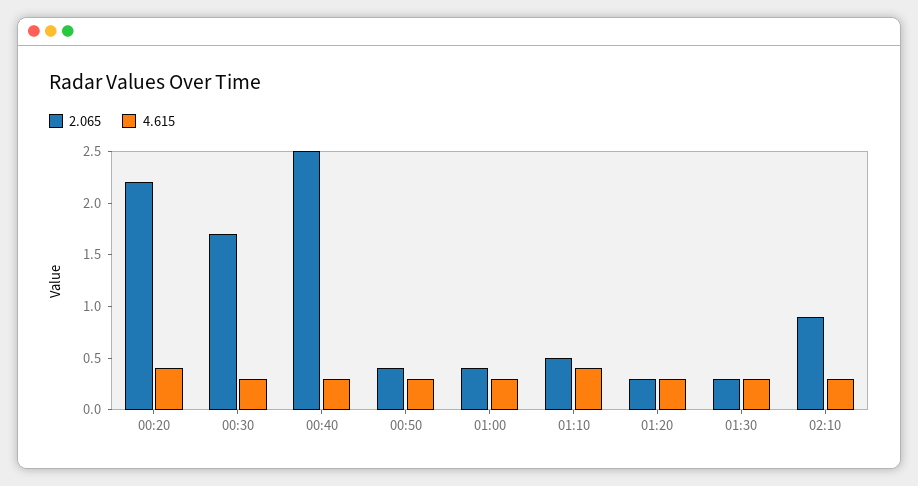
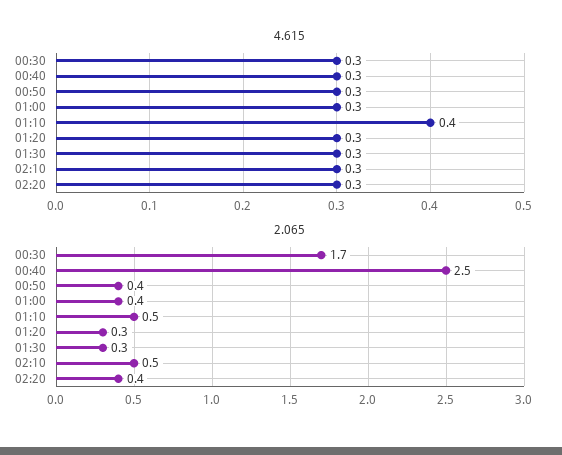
2.065, 00:20: 2.2 -> none
4.615, 00:20: 0.4 -> none
2.065, 02:10: 0.9 -> 0.5
4.615, 02:20: none -> 0.3
2.065, 02:20: none -> 0.4

